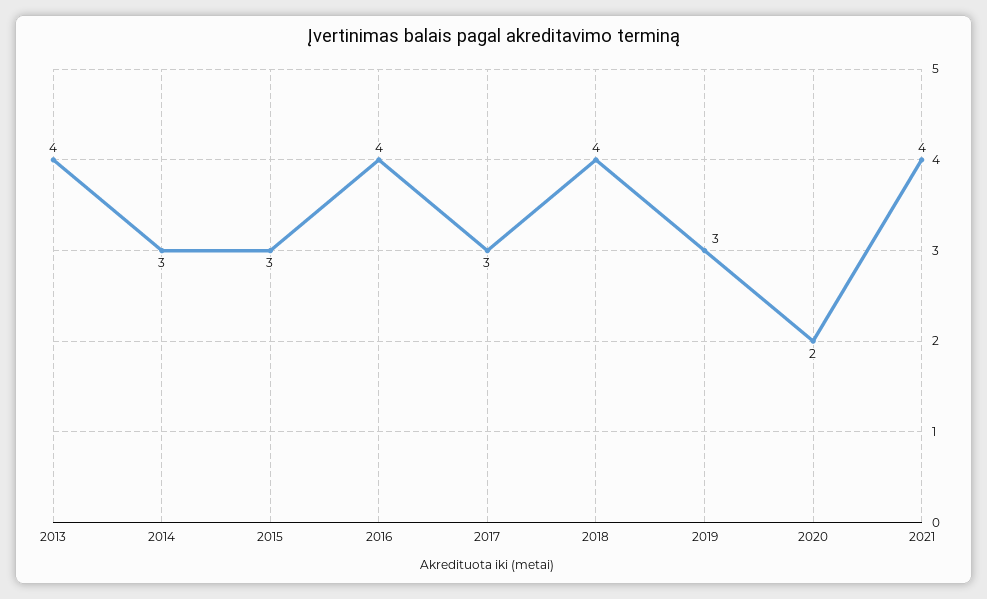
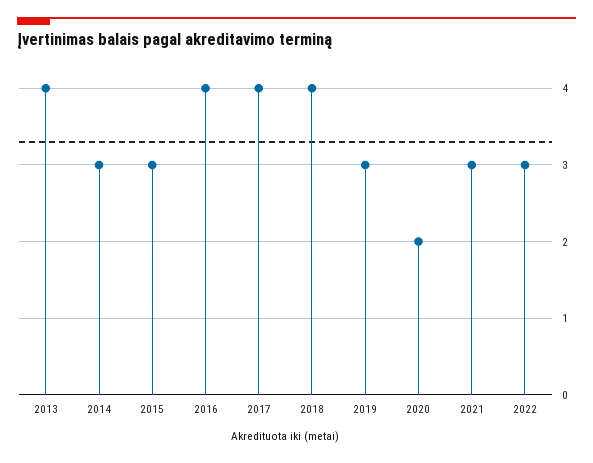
2017: 3 -> 4
2021: 4 -> 3
2022: none -> 3

